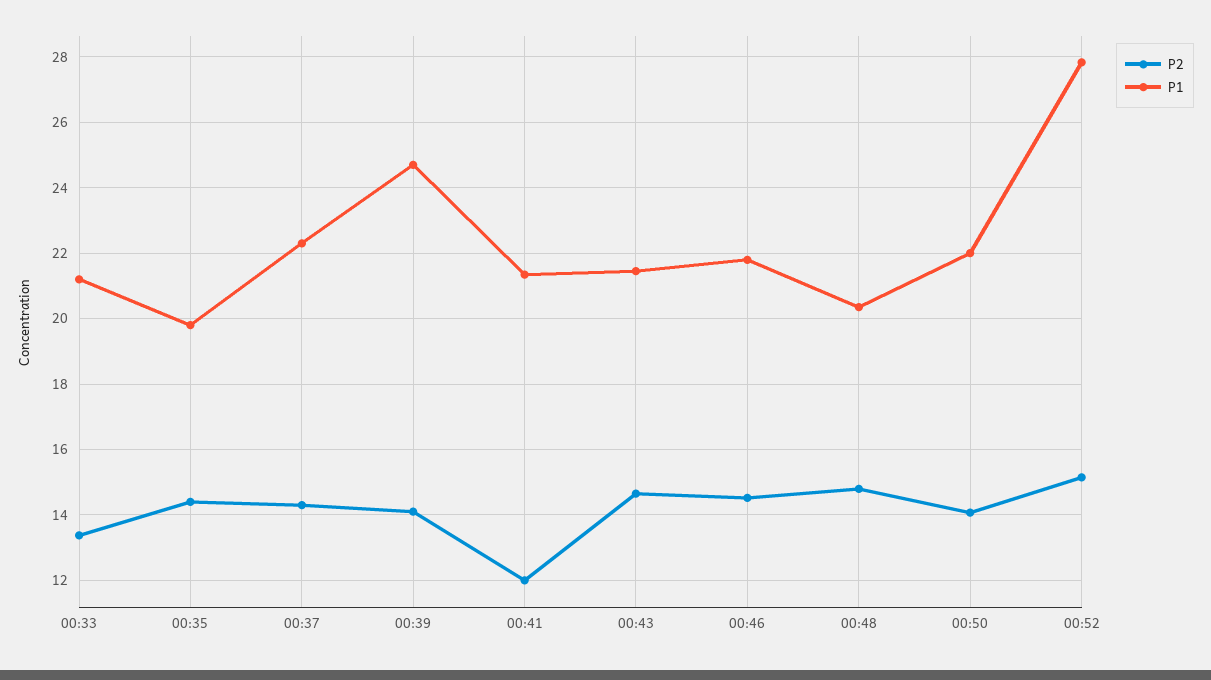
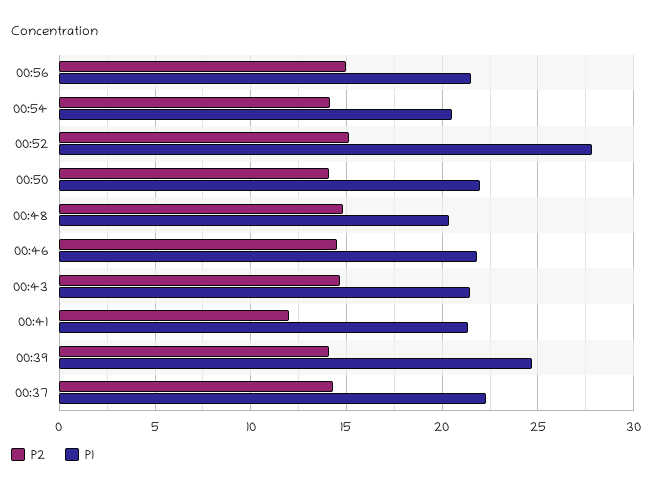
P2, 00:33: 13.4 -> none
P1, 00:33: 21.2 -> none
P2, 00:35: 14.4 -> none
P1, 00:35: 19.8 -> none
P2, 00:56: none -> 15
P1, 00:56: none -> 21.5
P2, 00:54: none -> 14
P1, 00:54: none -> 20.5

